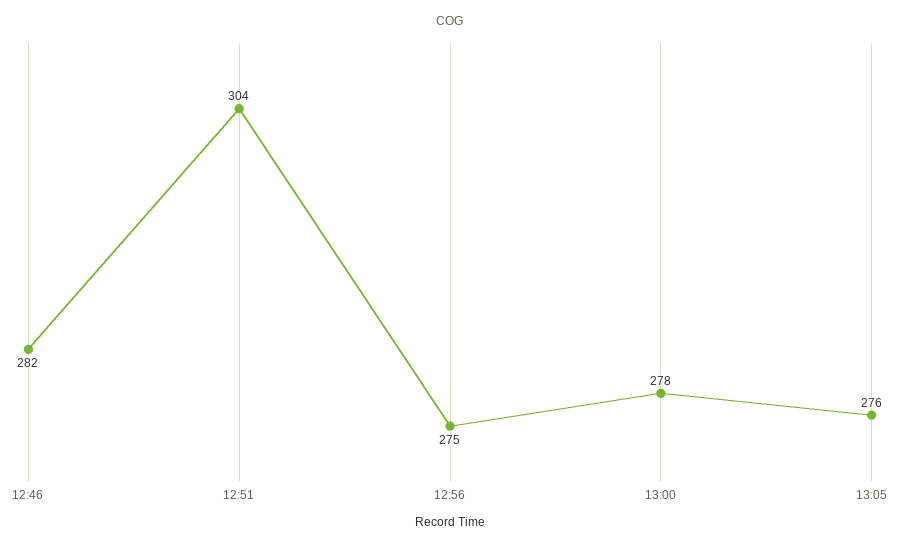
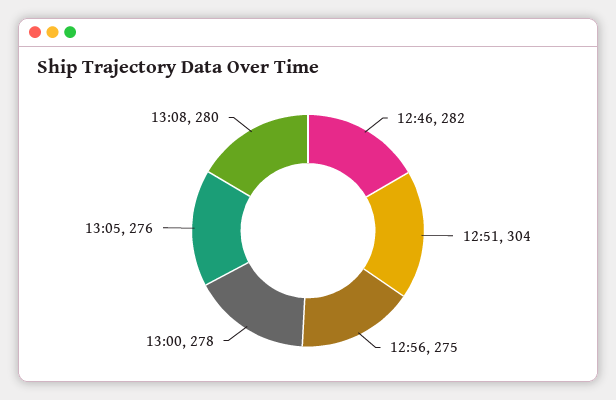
13:08: none -> 280

